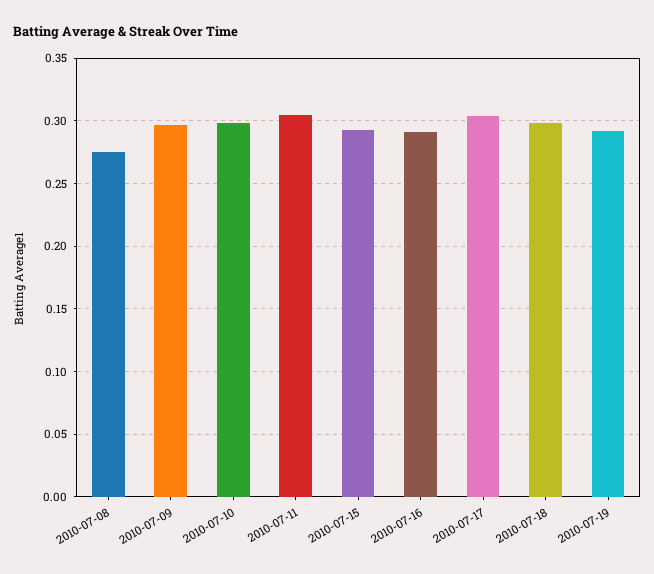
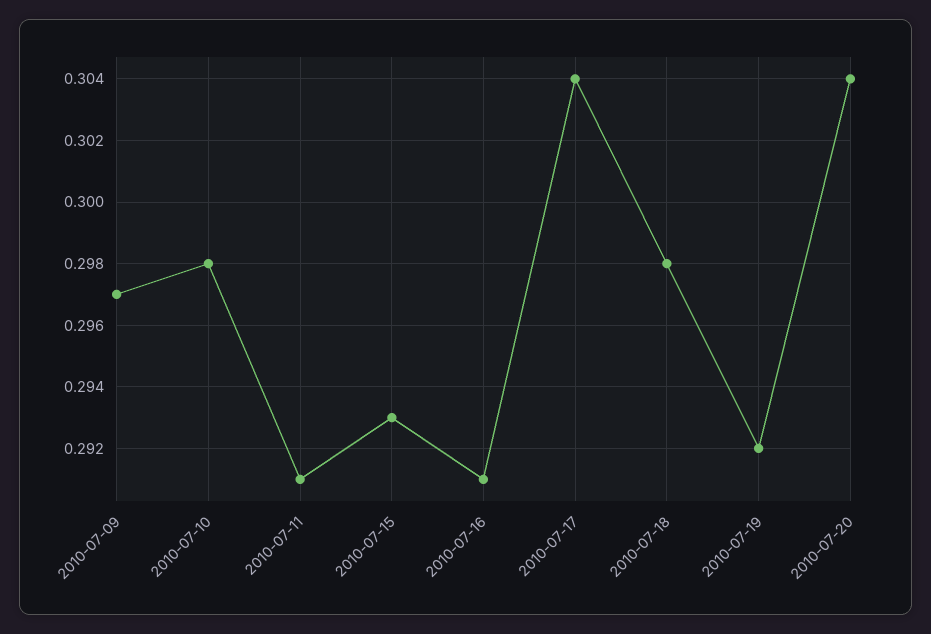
2010-07-08: 0.275 -> none
2010-07-11: 0.305 -> 0.291
2010-07-20: none -> 0.304

